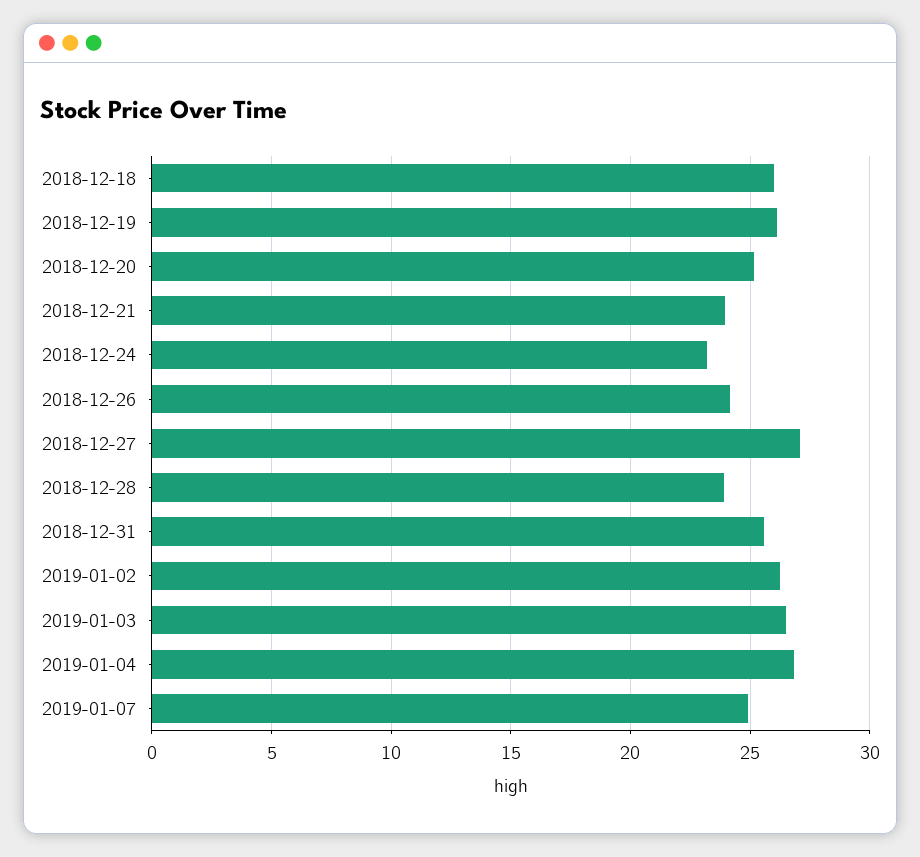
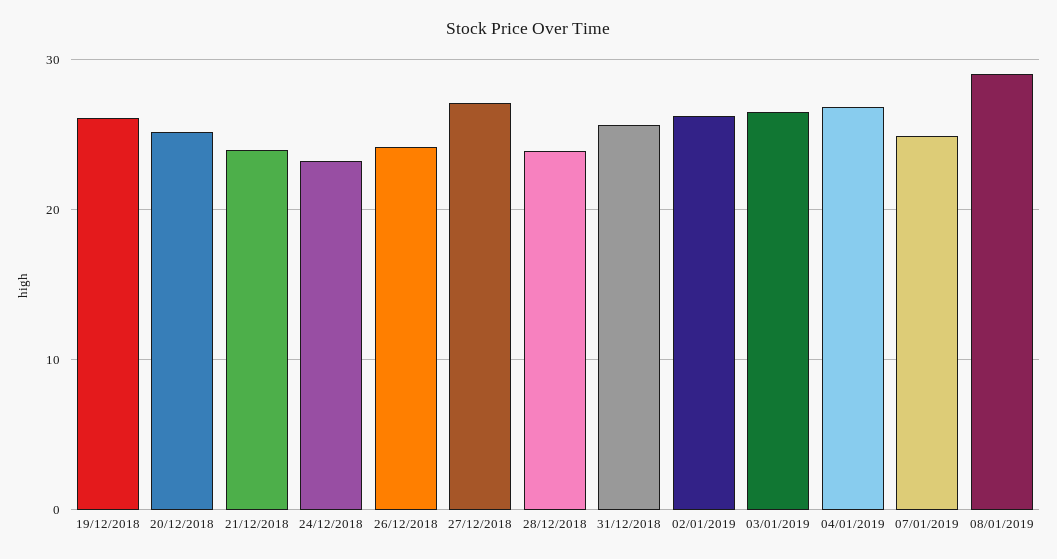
2018-12-18: 26 -> none
08/01/2019: none -> 29

